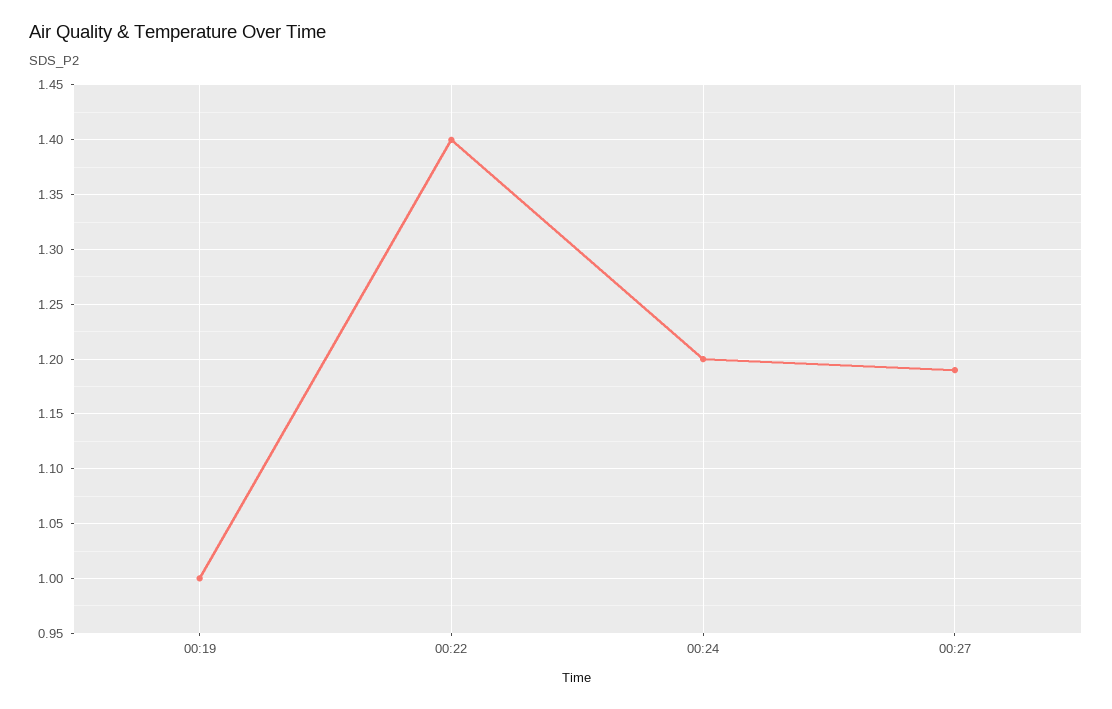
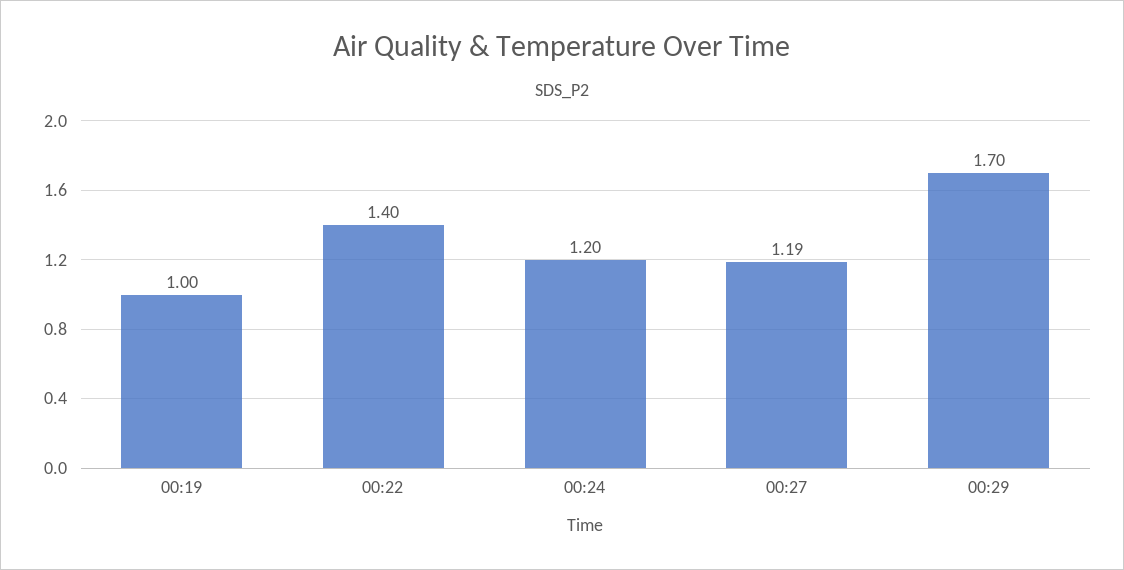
00:29: none -> 1.7

